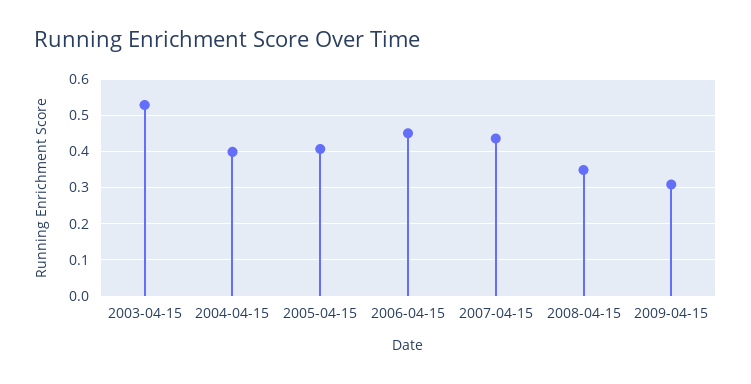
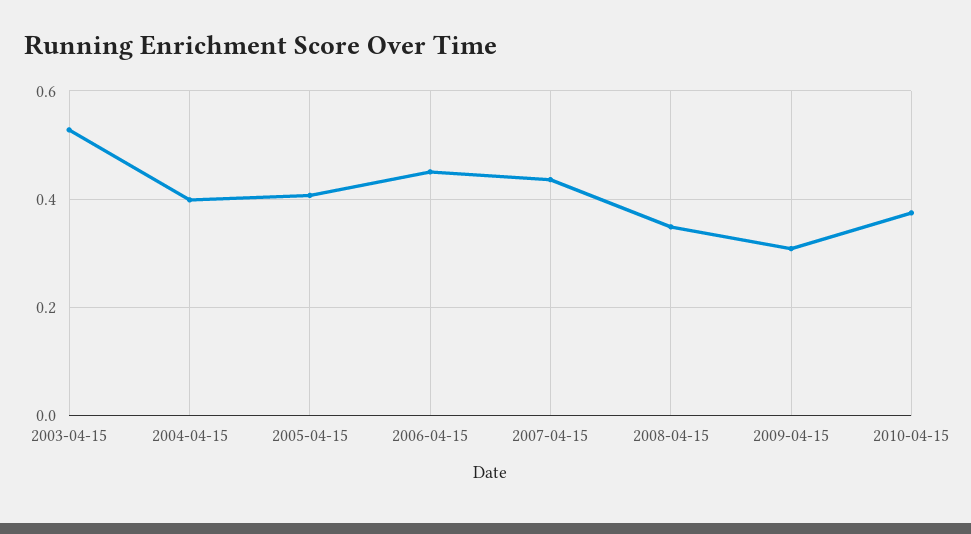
2010-04-15: none -> 0.38

